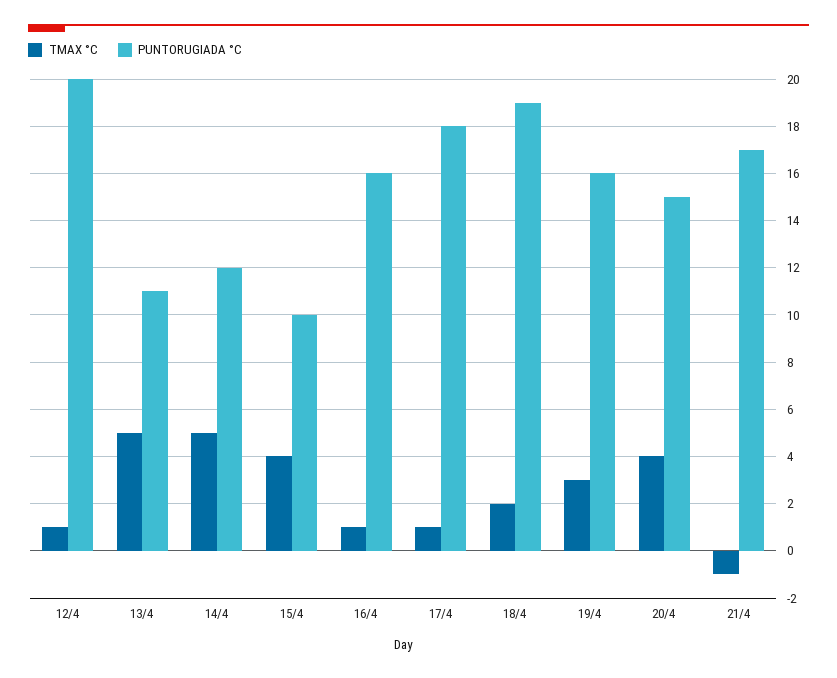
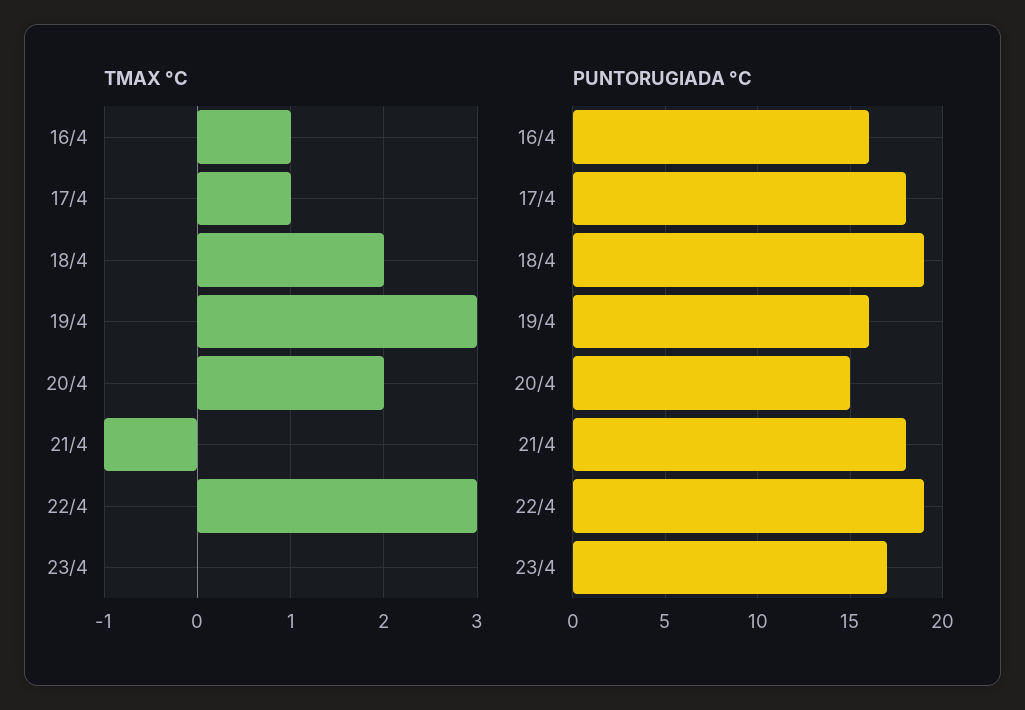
TMAX °C, 12/4: 1 -> none
PUNTORUGIADA °C, 12/4: 20 -> none
TMAX °C, 13/4: 5 -> none
PUNTORUGIADA °C, 13/4: 11 -> none
TMAX °C, 14/4: 5 -> none
PUNTORUGIADA °C, 14/4: 12 -> none
TMAX °C, 15/4: 4 -> none
PUNTORUGIADA °C, 15/4: 10 -> none
TMAX °C, 20/4: 4 -> 2
PUNTORUGIADA °C, 21/4: 17 -> 18
TMAX °C, 22/4: none -> 3
TMAX °C, 23/4: none -> 0
PUNTORUGIADA °C, 22/4: none -> 19
PUNTORUGIADA °C, 23/4: none -> 17

